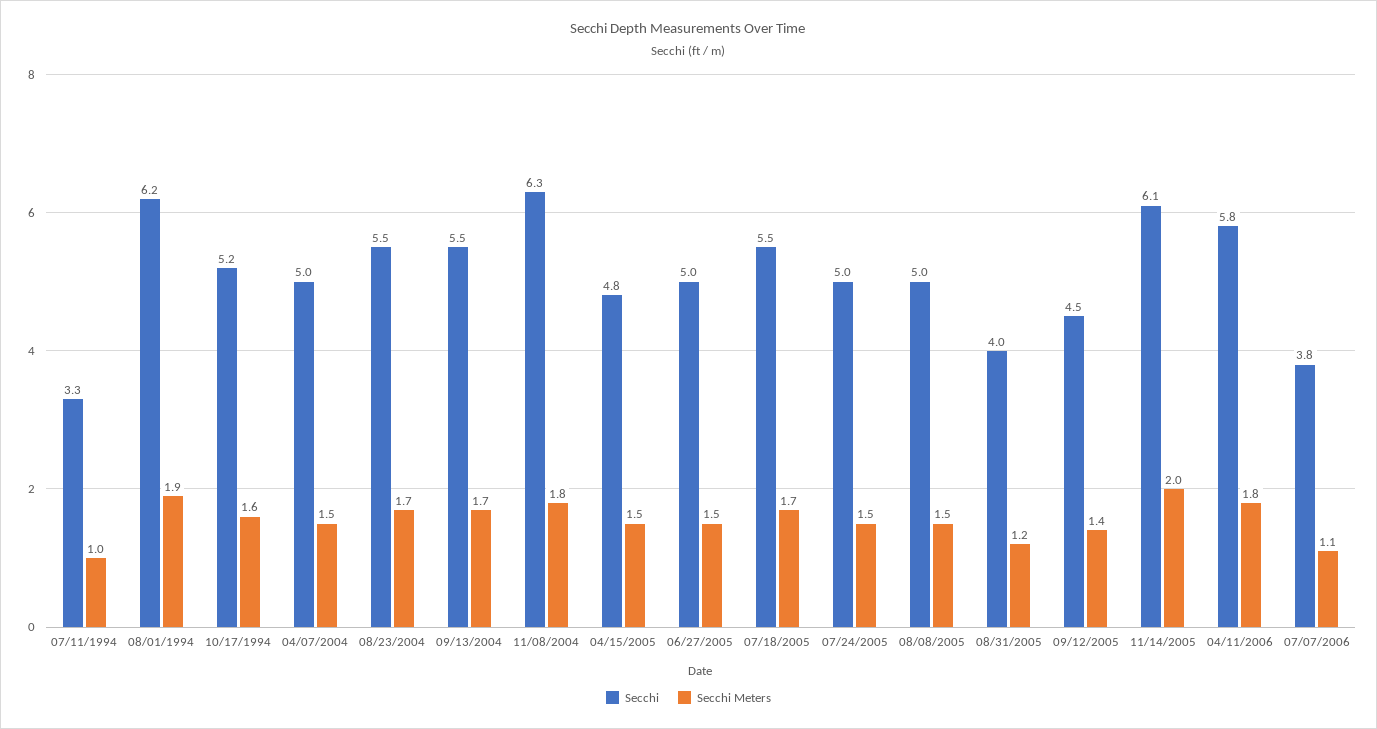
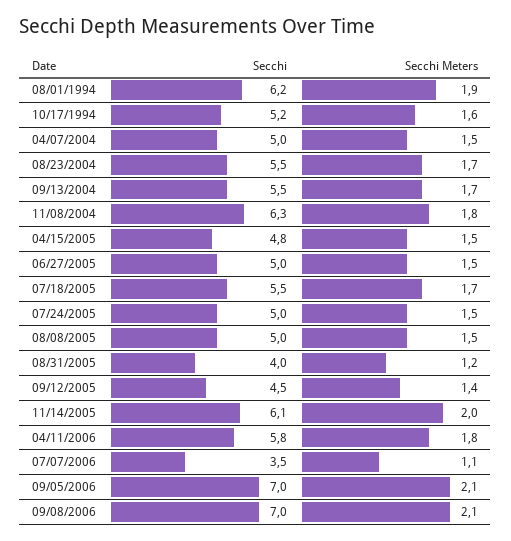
Secchi, 07/11/1994: 3.3 -> none
Secchi Meters, 07/11/1994: 1 -> none
Secchi, 07/07/2006: 3.8 -> 3.5
Secchi, 09/05/2006: none -> 7
Secchi Meters, 09/05/2006: none -> 2.1
Secchi, 09/08/2006: none -> 7
Secchi Meters, 09/08/2006: none -> 2.1

